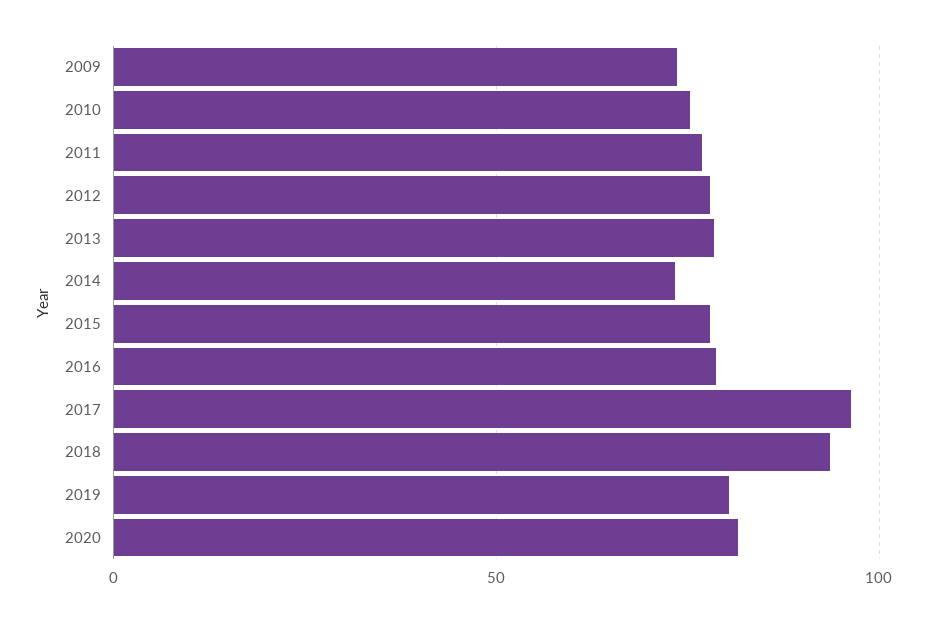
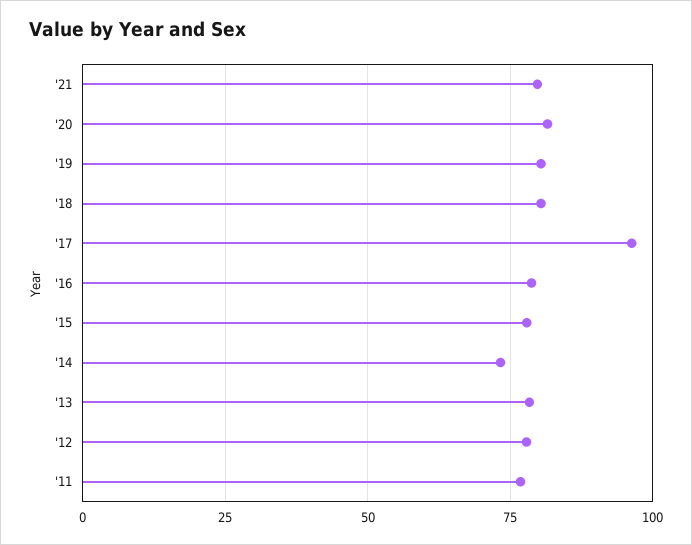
2009: 75 -> none
2010: 75 -> none
2018: 95 -> 80
'21: none -> 80

